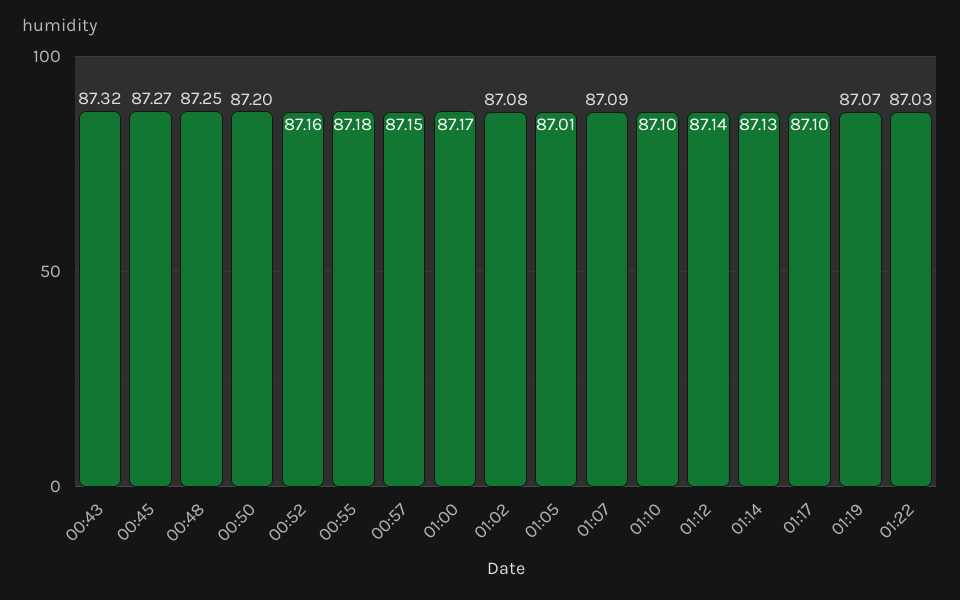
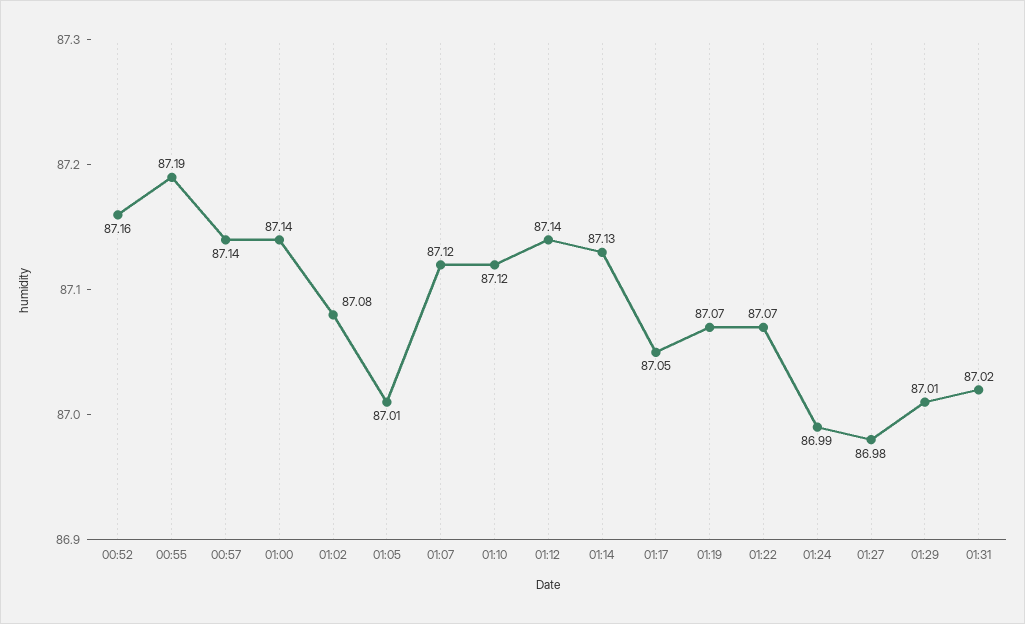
00:43: 87.32 -> none
00:45: 87.27 -> none
00:48: 87.25 -> none
00:50: 87.2 -> none
00:55: 87.18 -> 87.19
00:57: 87.15 -> 87.14
01:00: 87.17 -> 87.14
01:07: 87.09 -> 87.12
01:10: 87.1 -> 87.12
01:17: 87.1 -> 87.05
01:22: 87.03 -> 87.07
01:24: none -> 86.99
01:27: none -> 86.98
01:29: none -> 87.01
01:31: none -> 87.02

